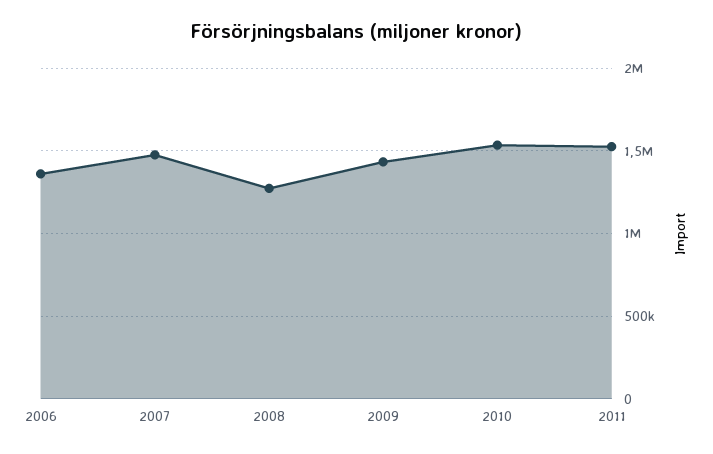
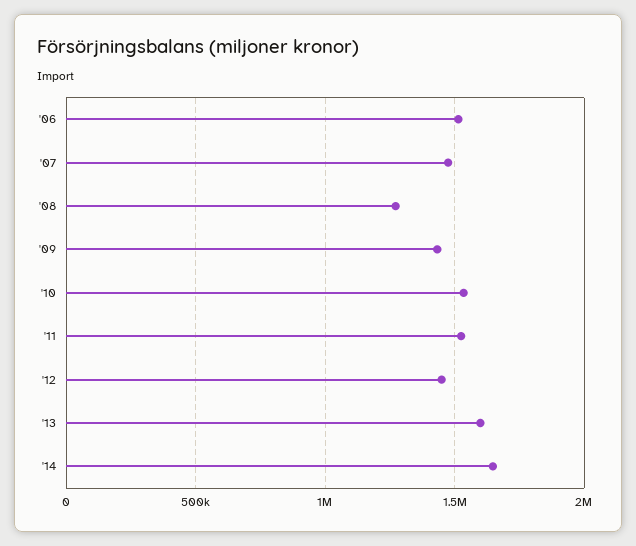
2006: 1350000 -> 1500000
'12: none -> 1450000
'13: none -> 1600000
'14: none -> 1650000

